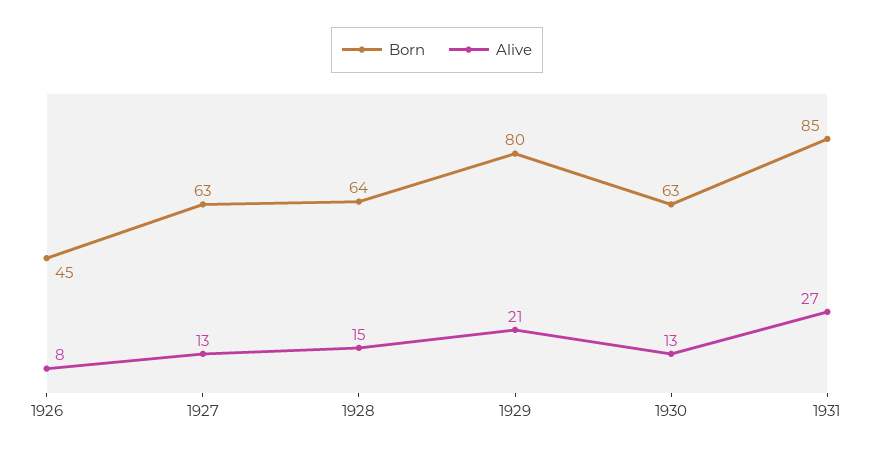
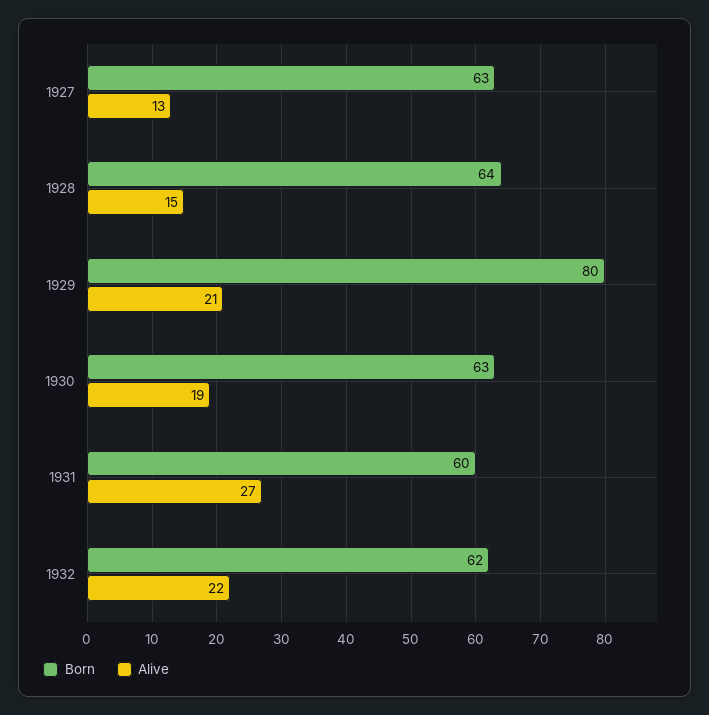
Born, 1926: 45 -> none
Alive, 1926: 8 -> none
Alive, 1930: 13 -> 19
Born, 1931: 85 -> 60
Born, 1932: none -> 62
Alive, 1932: none -> 22

